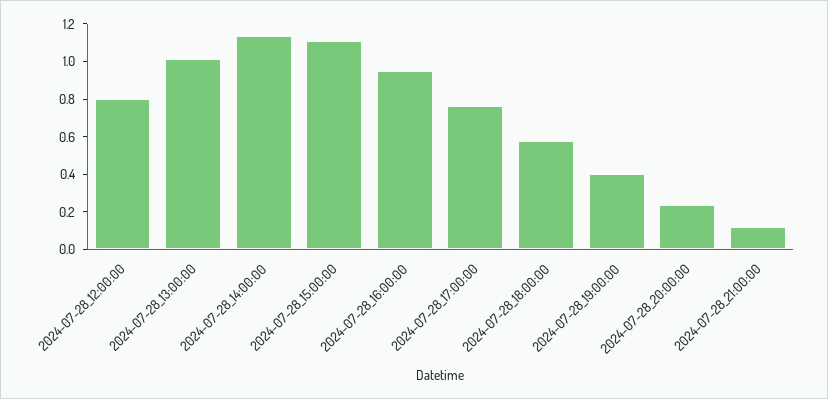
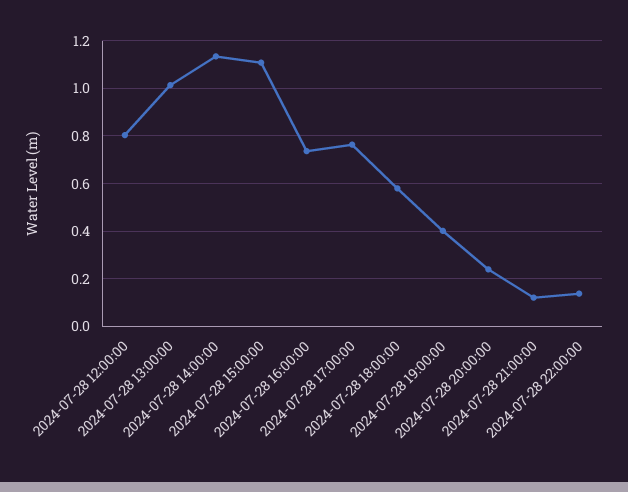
2024-07-28_16:00:00: 0.95 -> 0.75
2024-07-28 22:00:00: none -> 0.15

